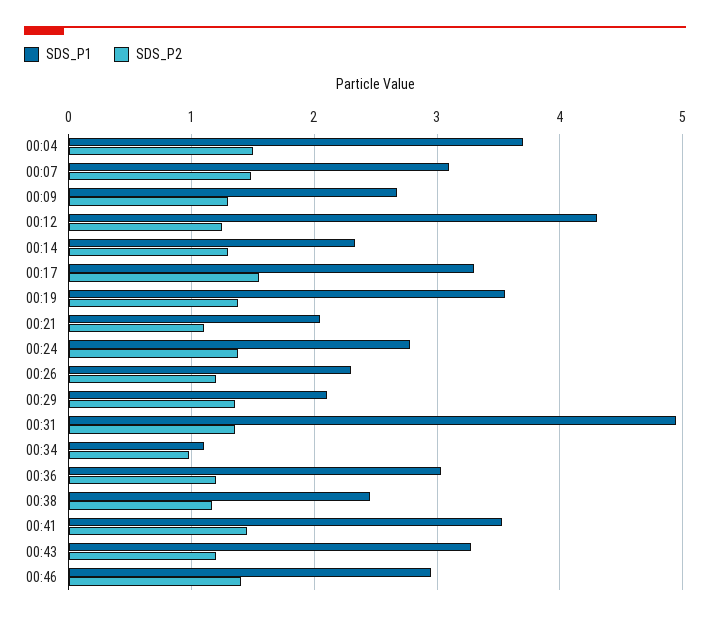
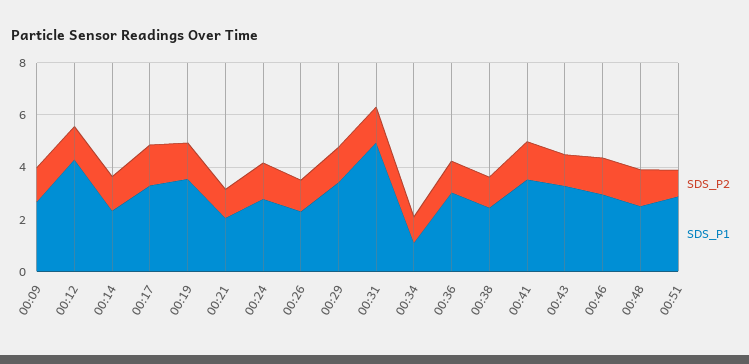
SDS_P1, 00:04: 3.7 -> none
SDS_P2, 00:04: 1.5 -> none
SDS_P1, 00:07: 3.1 -> none
SDS_P2, 00:07: 1.5 -> none
SDS_P1, 00:29: 2.1 -> 3.5
SDS_P2, 00:48: none -> 1.5
SDS_P1, 00:48: none -> 2.5
SDS_P2, 00:51: none -> 1
SDS_P1, 00:51: none -> 3

